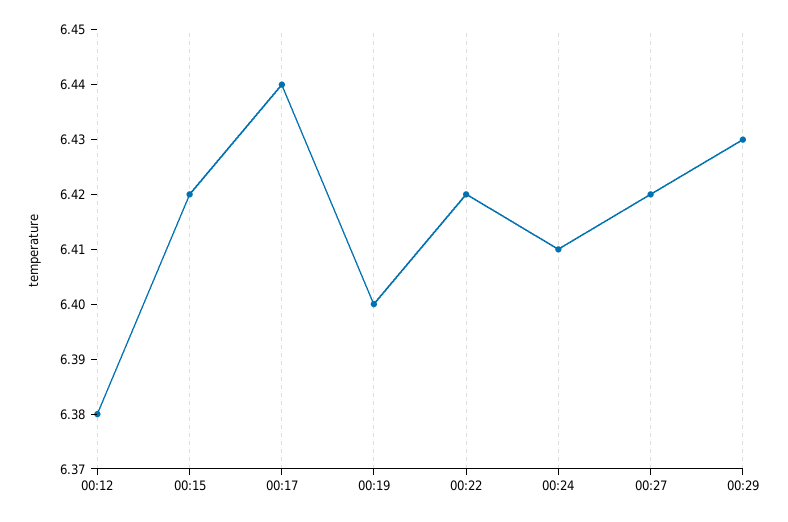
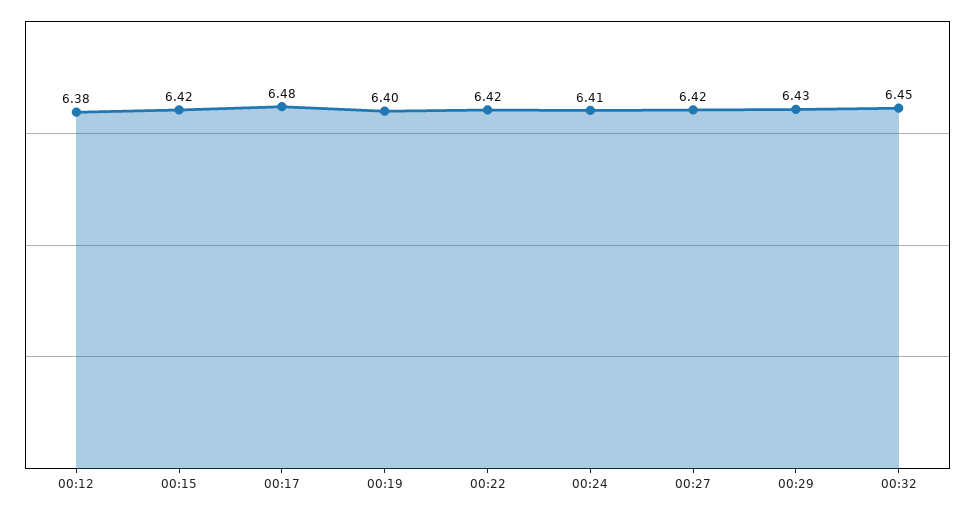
00:17: 6.44 -> 6.48
00:32: none -> 6.45

